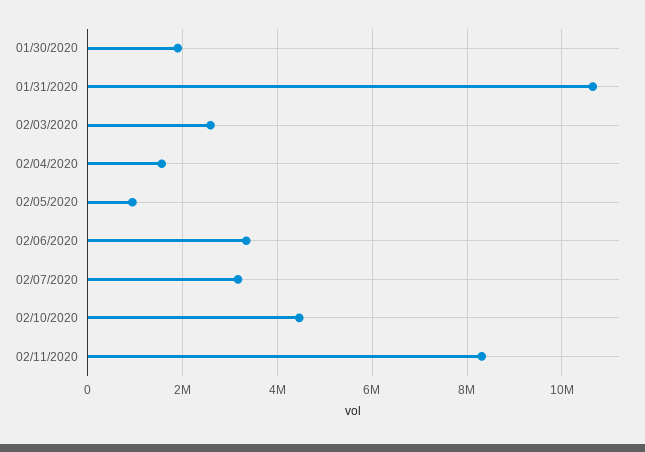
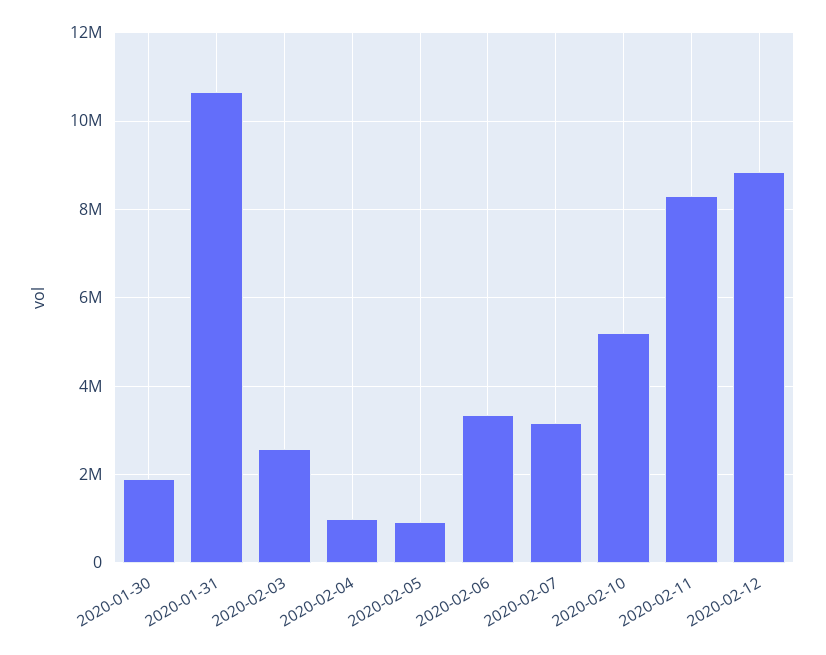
02/04/2020: 1600000 -> 1000000
02/10/2020: 4400000 -> 5200000
2020-02-12: none -> 8800000

